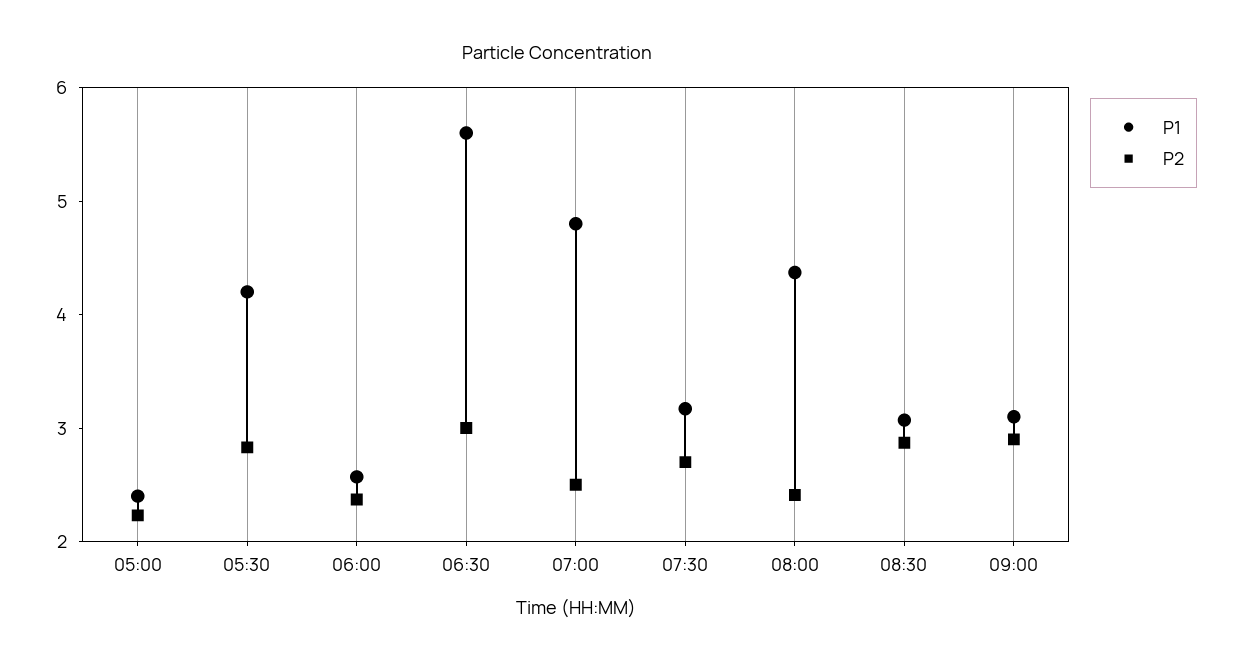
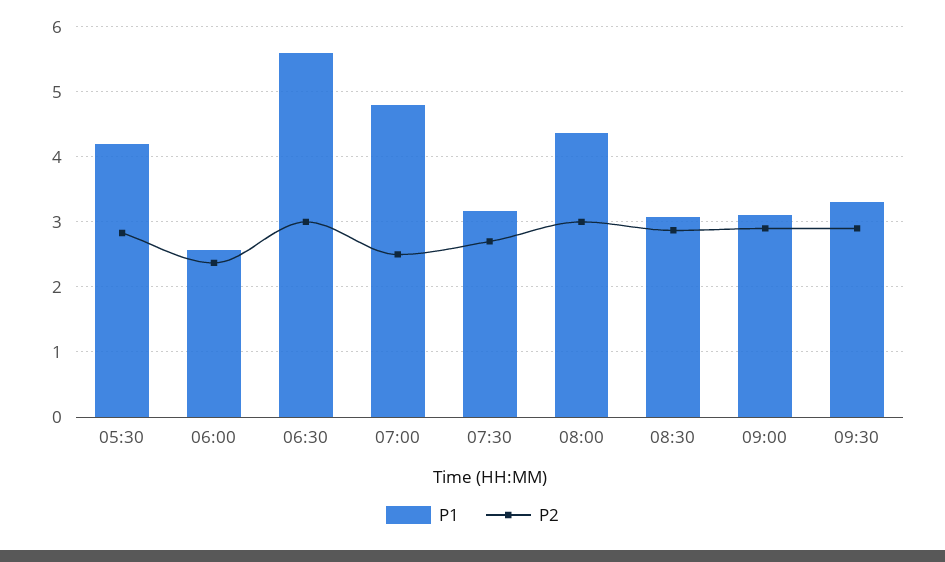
P1, 05:00: 2.4 -> none
P2, 05:00: 2.2 -> none
P2, 08:00: 2.4 -> 3
P1, 09:30: none -> 3.3
P2, 09:30: none -> 2.9

